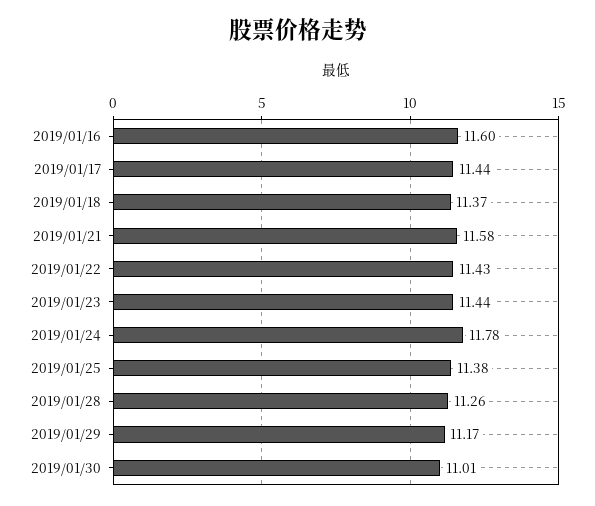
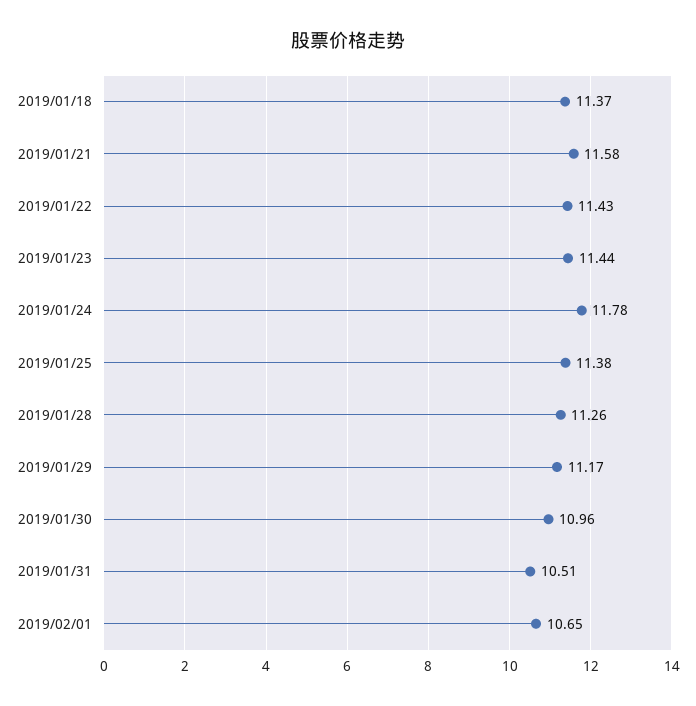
2019/01/16: 11.6 -> none
2019/01/17: 11.44 -> none
2019/01/30: 11.01 -> 10.96
2019/01/31: none -> 10.51
2019/02/01: none -> 10.65

